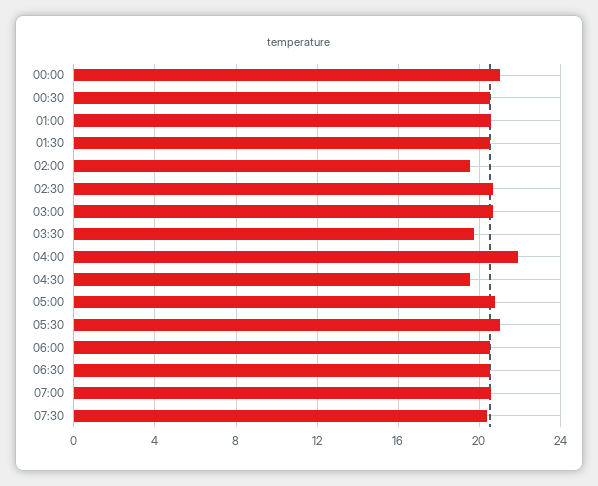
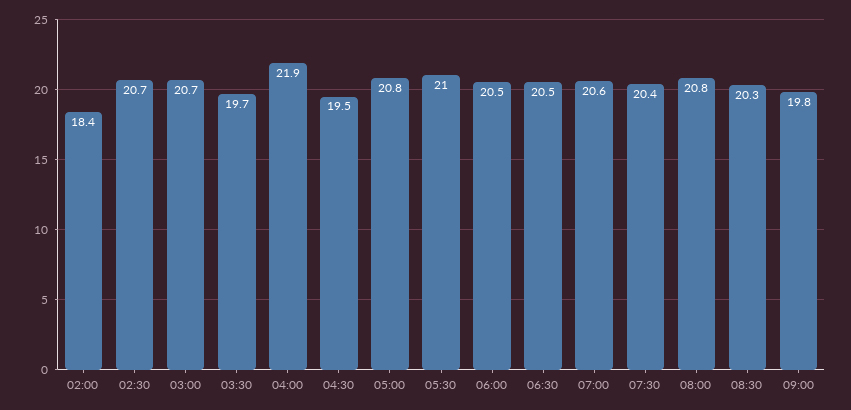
00:00: 21 -> none
00:30: 20.5 -> none
01:00: 20.5 -> none
01:30: 20.5 -> none
02:00: 19.5 -> 18.4
08:00: none -> 20.8
08:30: none -> 20.3
09:00: none -> 19.8

